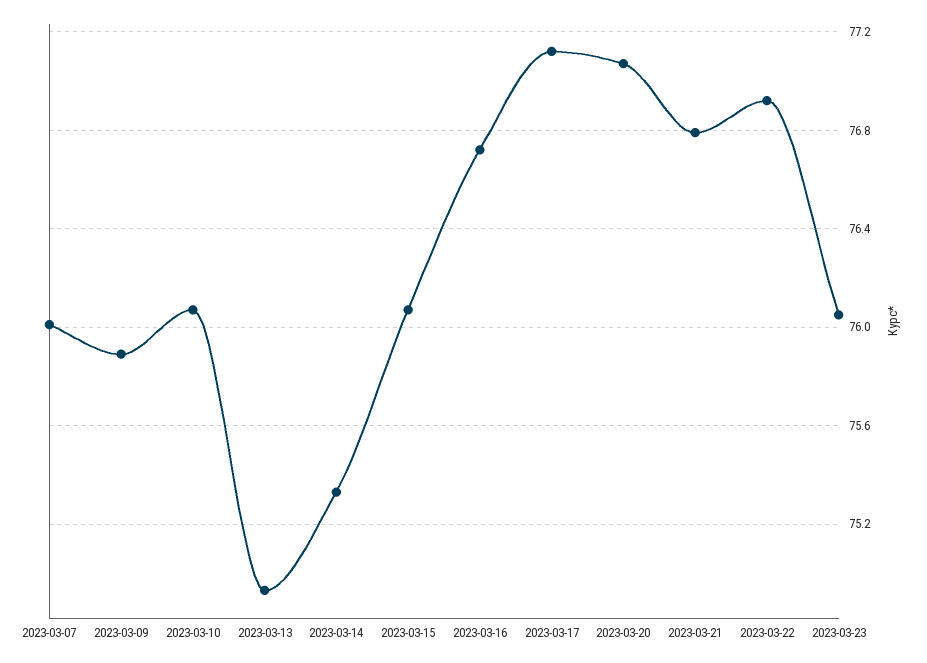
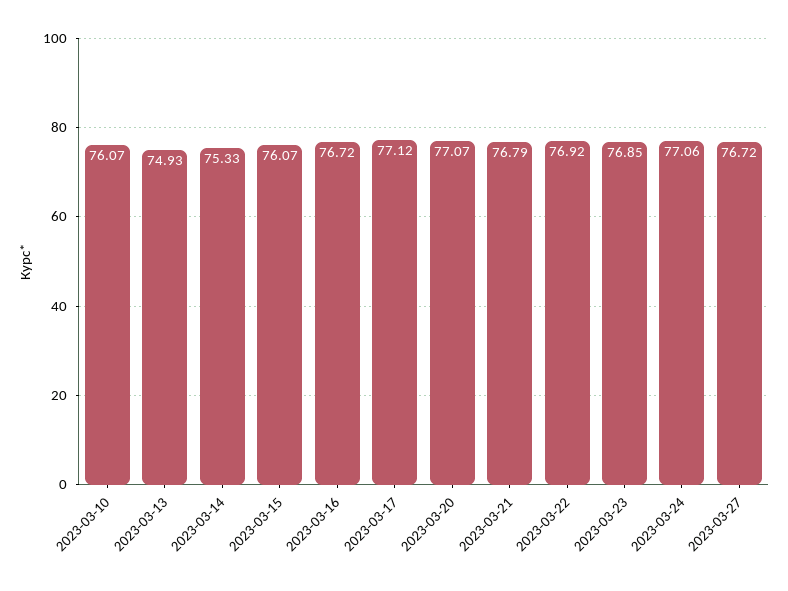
2023-03-07: 76 -> none
2023-03-09: 75.9 -> none
2023-03-23: 76.05 -> 76.85
2023-03-24: none -> 77.06
2023-03-27: none -> 76.72

